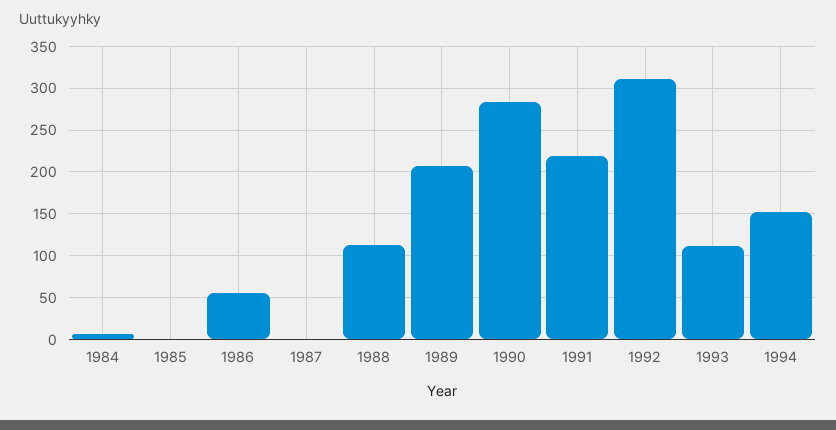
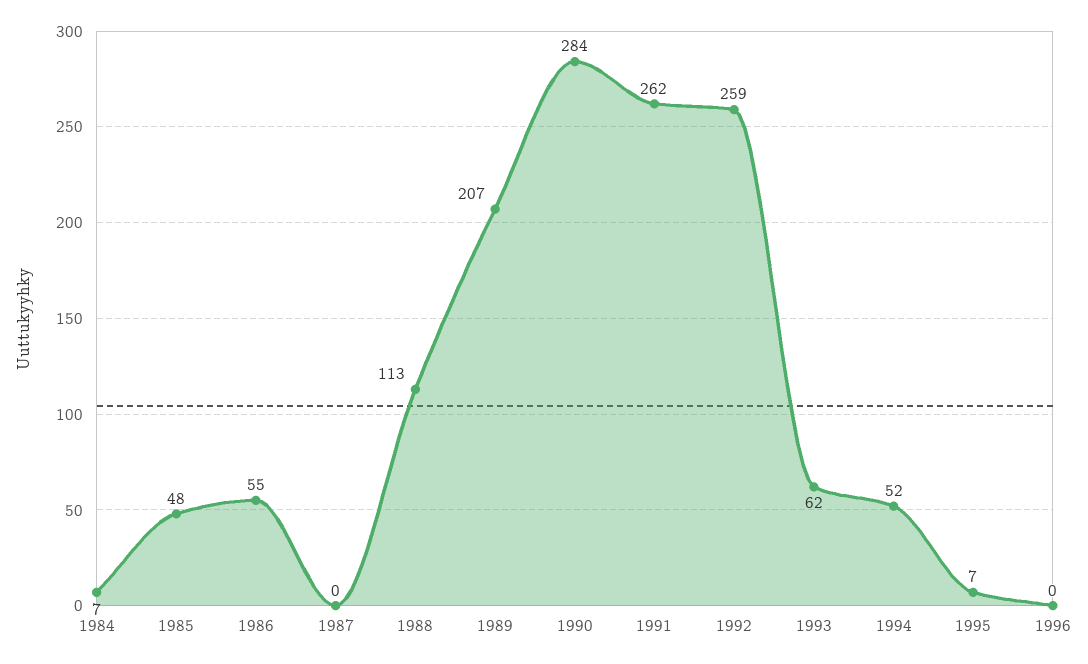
1985: 0 -> 48
1991: 220 -> 262
1992: 310 -> 259
1993: 110 -> 62
1994: 150 -> 52
1995: none -> 7
1996: none -> 0

